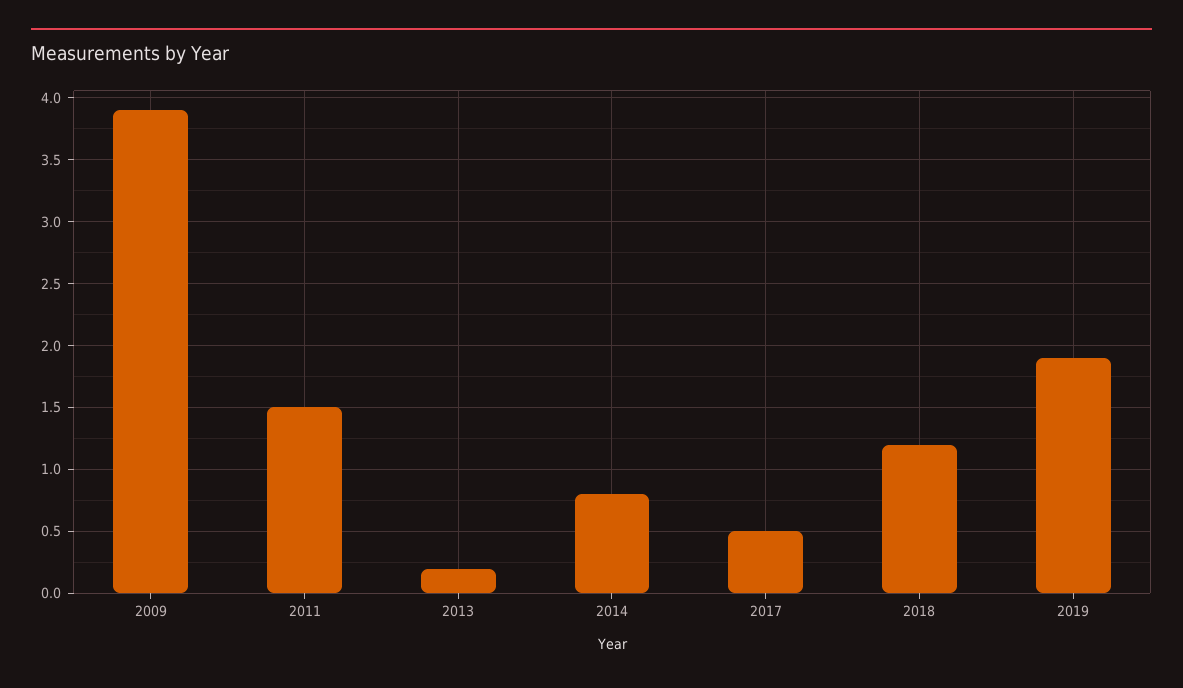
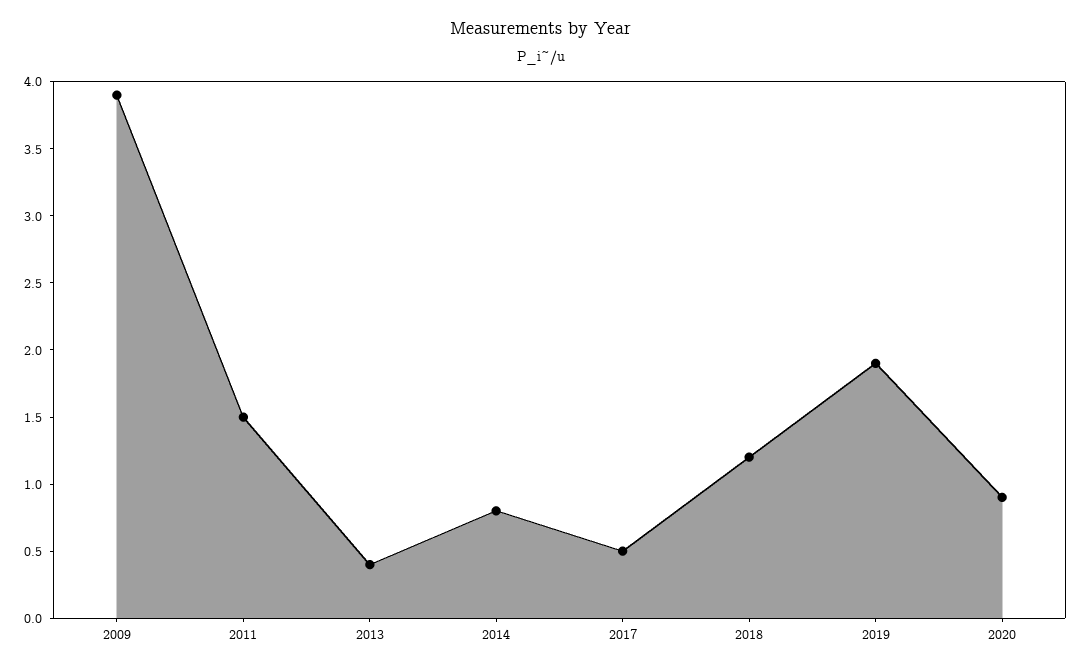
2013: 0.2 -> 0.4
2020: none -> 0.9

